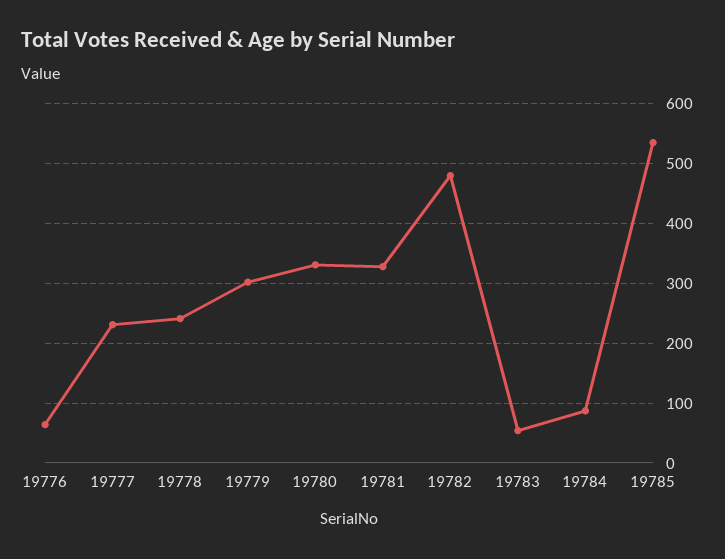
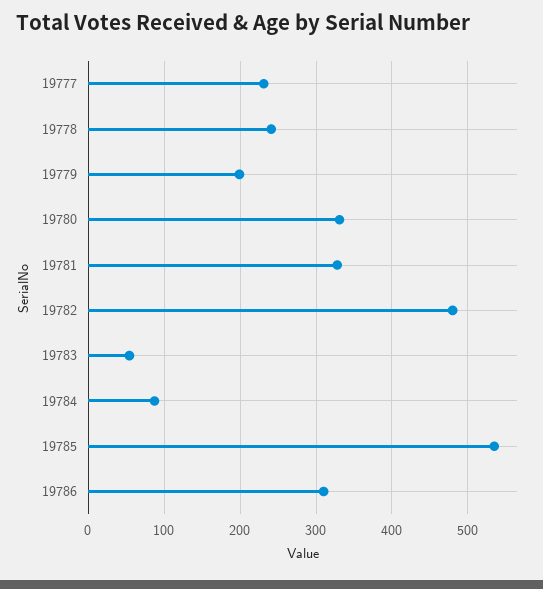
19776: 60 -> none
19779: 300 -> 200
19786: none -> 310

